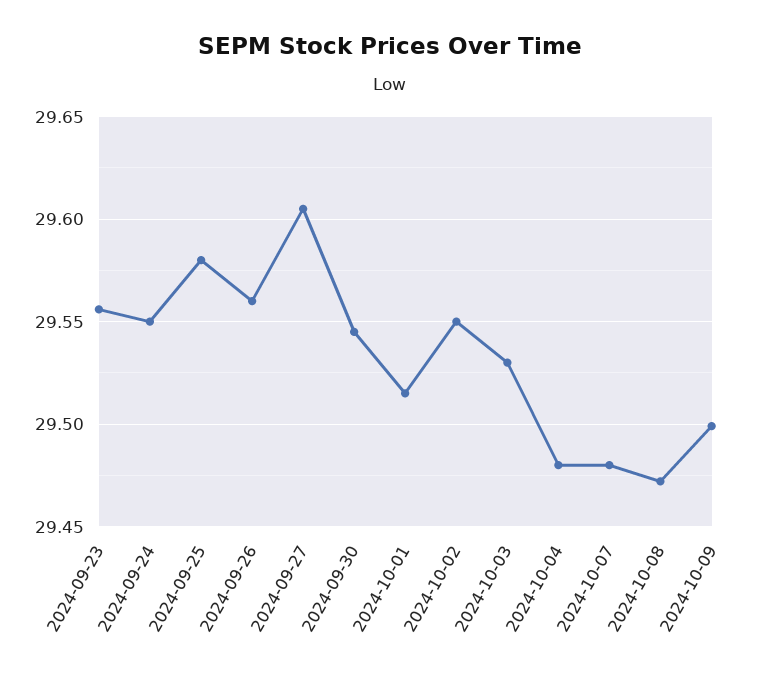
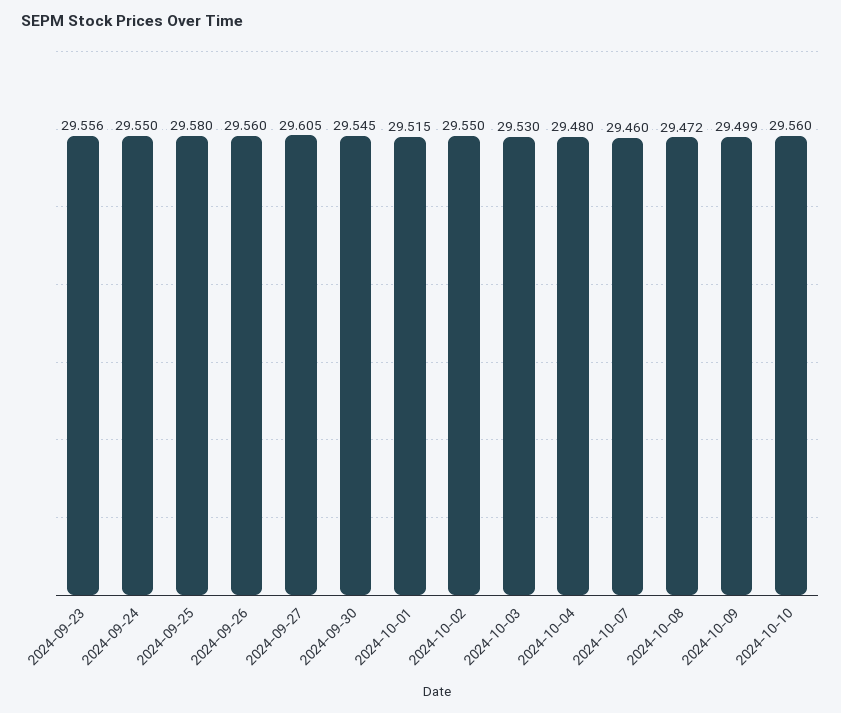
2024-10-07: 29.48 -> 29.46
2024-10-10: none -> 29.56

